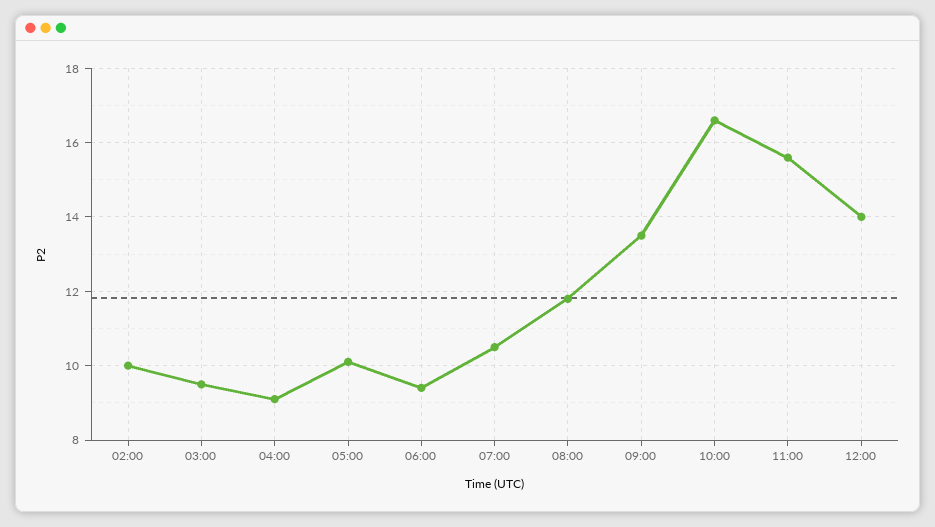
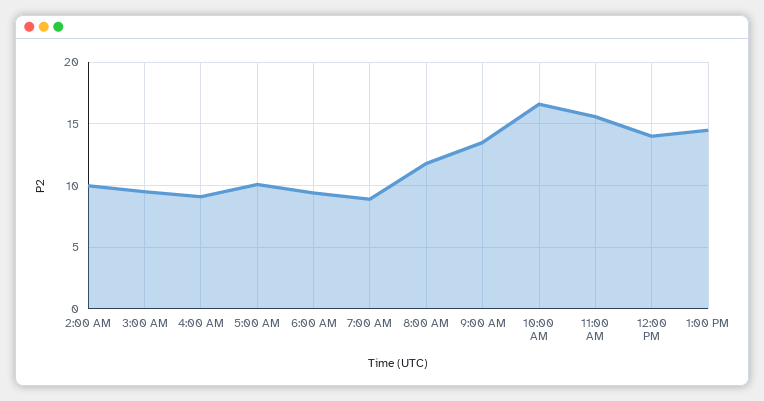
07:00: 10.5 -> 9
1:00 PM: none -> 14.5

